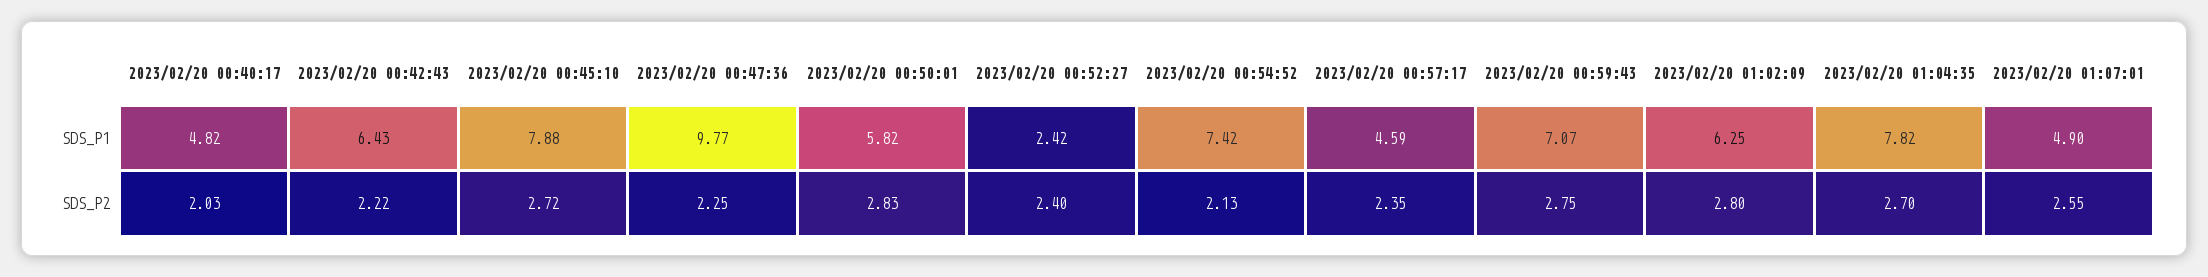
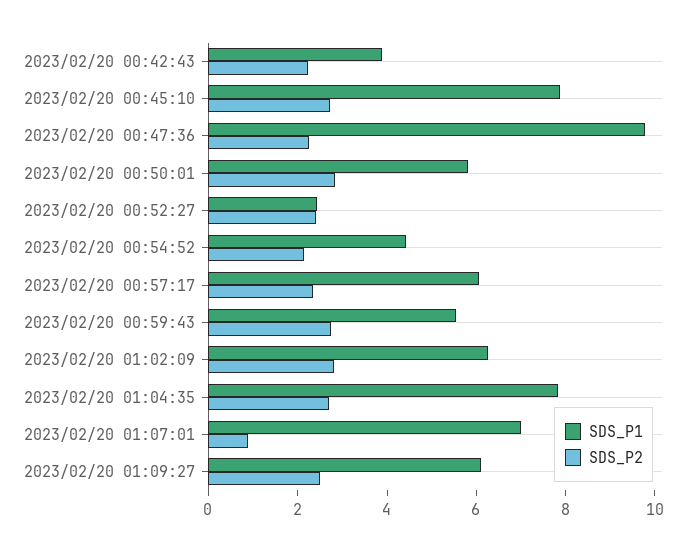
SDS_P1, 2023/02/20 00:40:17: 4.82 -> none
SDS_P1, 2023/02/20 00:42:43: 6.43 -> 4
SDS_P1, 2023/02/20 00:54:52: 7.42 -> 4.5
SDS_P1, 2023/02/20 00:57:17: 4.59 -> 6
SDS_P1, 2023/02/20 00:59:43: 7.07 -> 5.5
SDS_P1, 2023/02/20 01:07:01: 4.9 -> 7
SDS_P2, 2023/02/20 00:40:17: 2.03 -> none
SDS_P2, 2023/02/20 01:07:01: 2.55 -> 1
SDS_P1, 2023/02/20 01:09:27: none -> 6
SDS_P2, 2023/02/20 01:09:27: none -> 2.5

